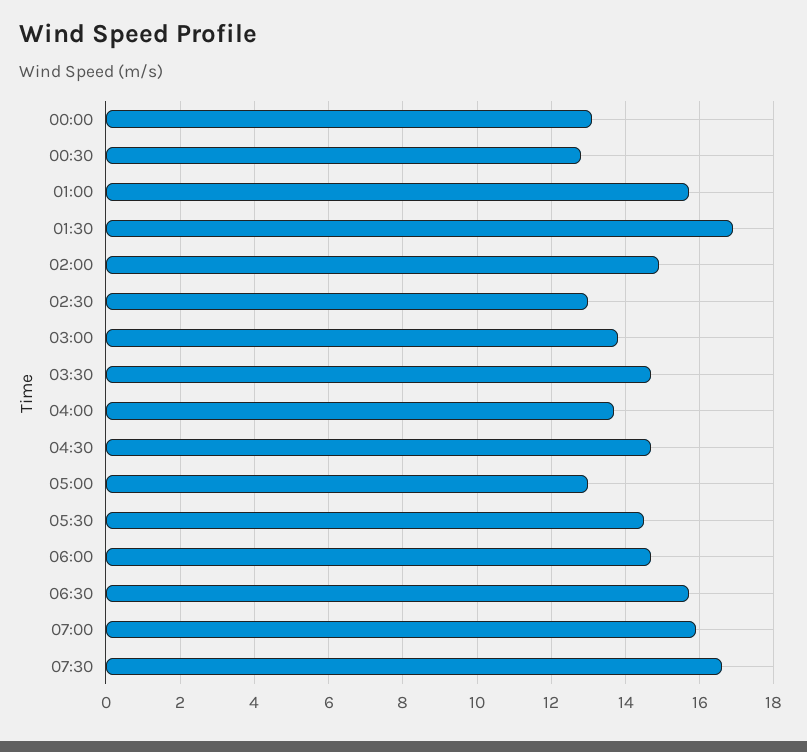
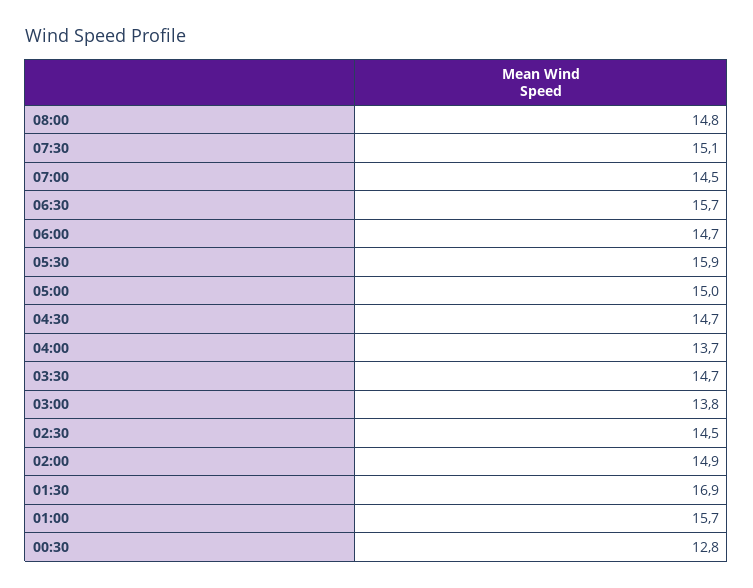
00:00: 13 -> none
02:30: 13 -> 14.5
05:00: 13 -> 15
05:30: 14.5 -> 15.9
07:00: 16 -> 14.5
07:30: 16.5 -> 15.1
08:00: none -> 14.8

